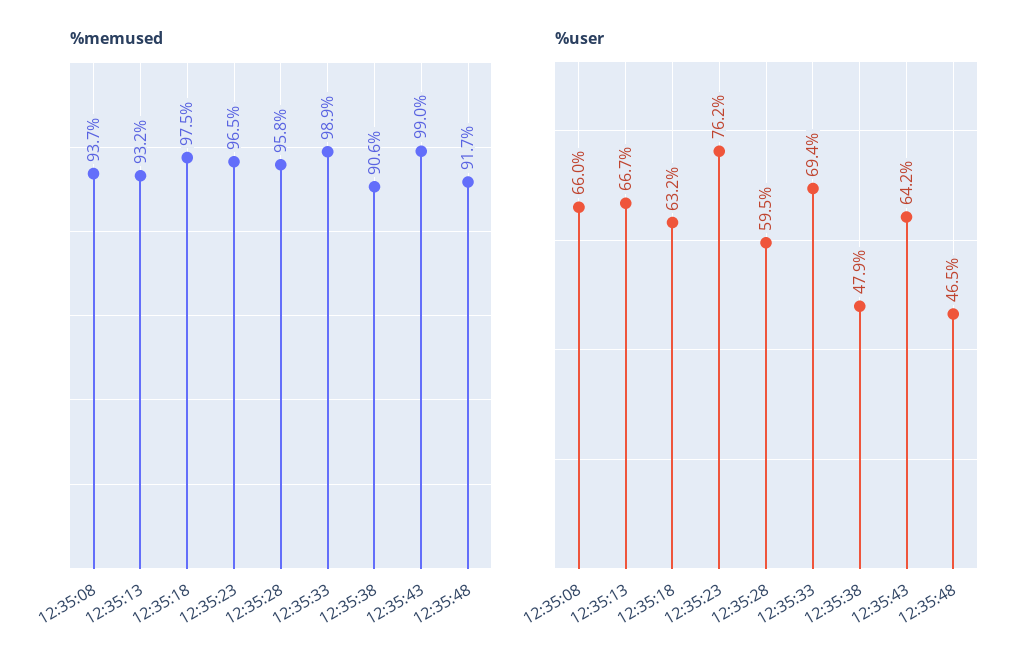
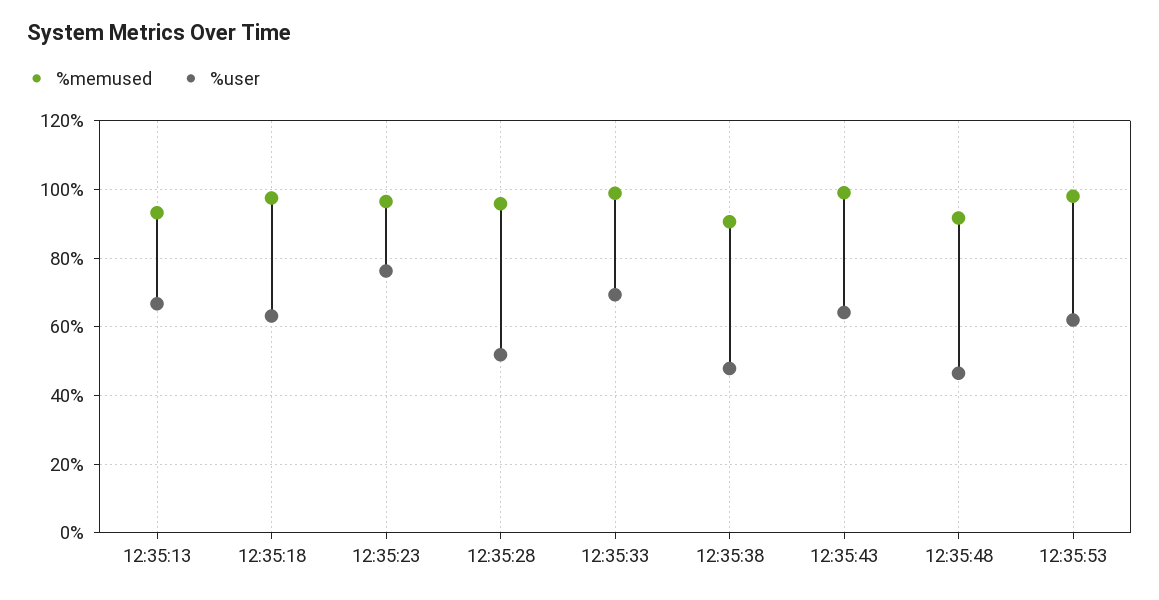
%memused, 12:35:08: 93.7 -> none
%user, 12:35:08: 66 -> none
%user, 12:35:28: 59.5 -> 52
%memused, 12:35:53: none -> 98
%user, 12:35:53: none -> 62

